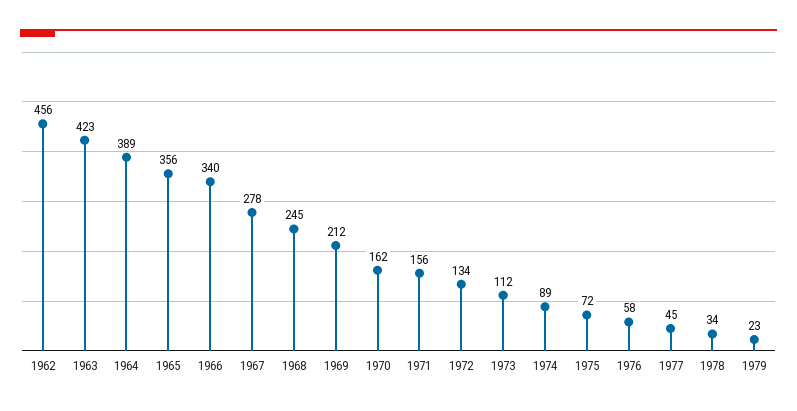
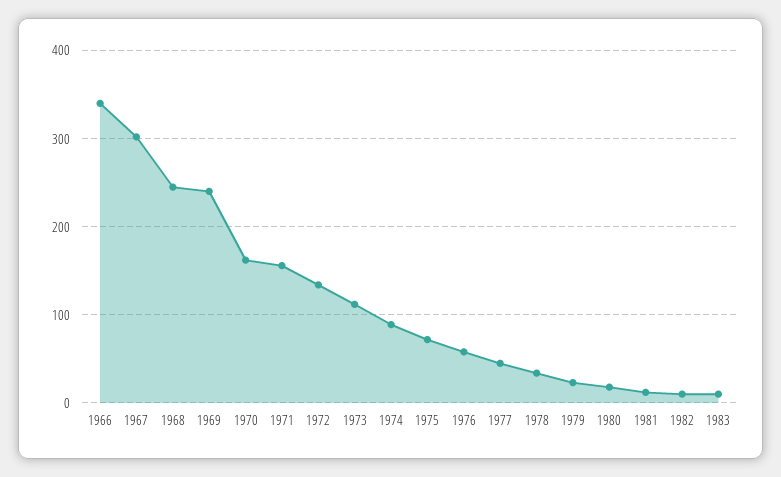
1962: 456 -> none
1963: 423 -> none
1964: 389 -> none
1965: 356 -> none
1967: 278 -> 300
1969: 212 -> 240
1980: none -> 20
1981: none -> 10
1982: none -> 10
1983: none -> 10

